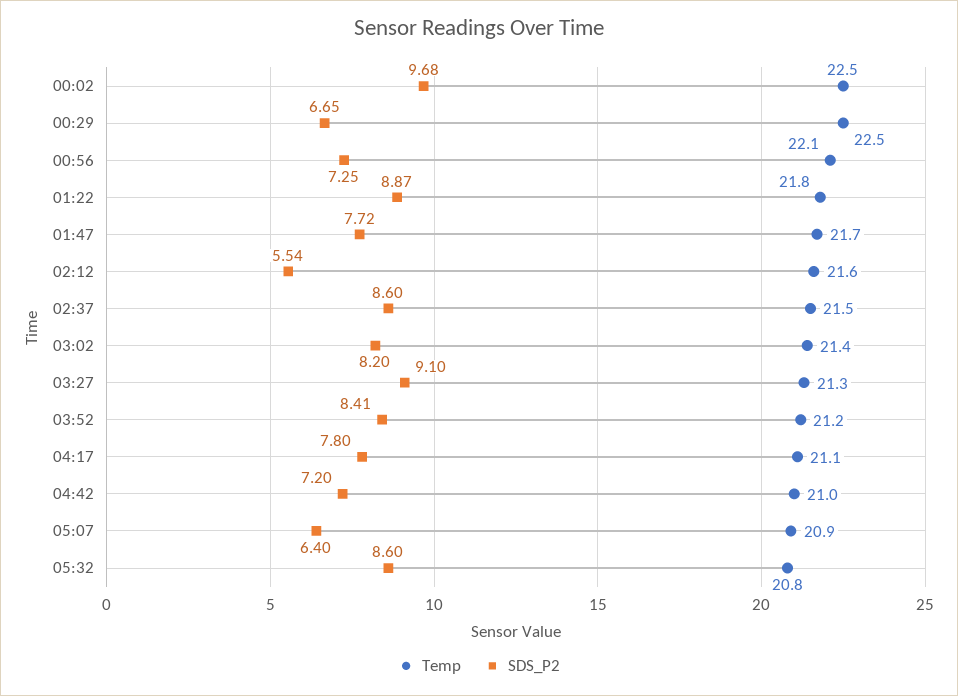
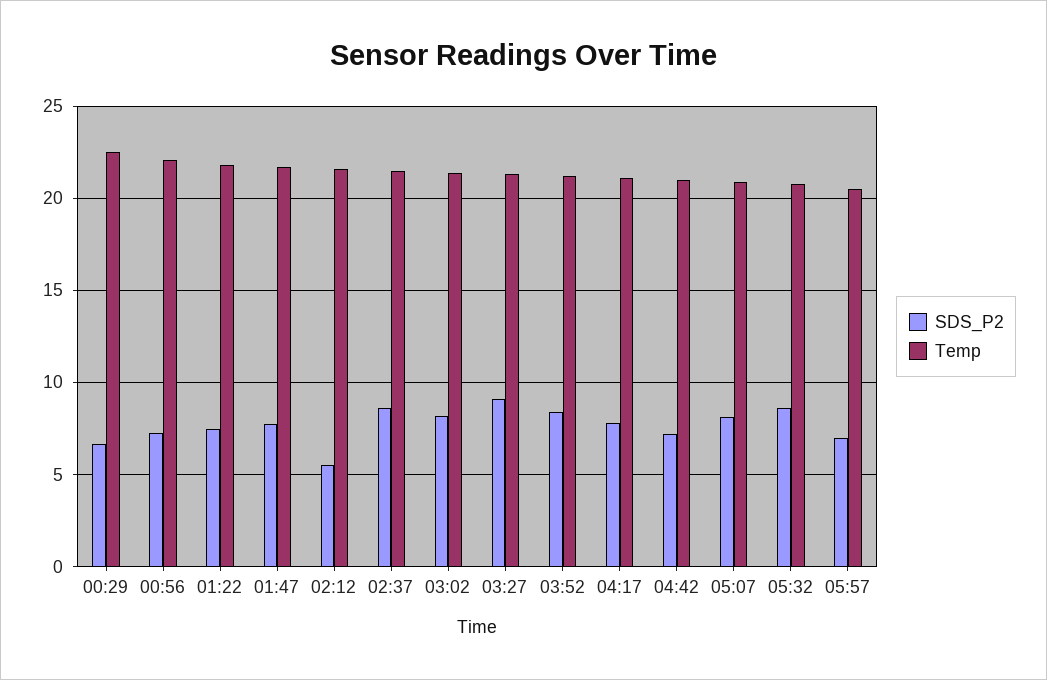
Temp, 00:02: 22.5 -> none
SDS_P2, 00:02: 9.68 -> none
SDS_P2, 01:22: 8.87 -> 7.5
SDS_P2, 05:07: 6.4 -> 8
SDS_P2, 05:57: none -> 7
Temp, 05:57: none -> 20.5

